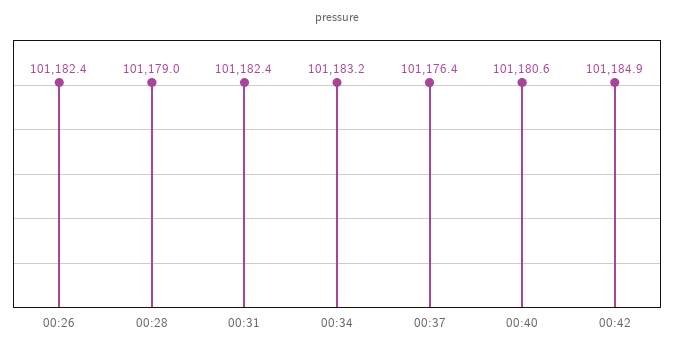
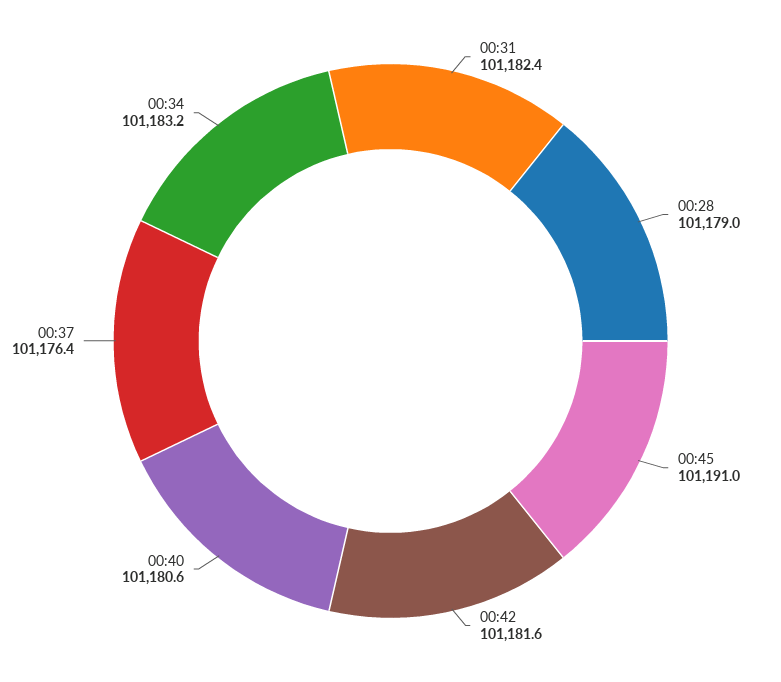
00:26: 101182.4 -> none
00:42: 101184.9 -> 101181.6
00:45: none -> 101191

